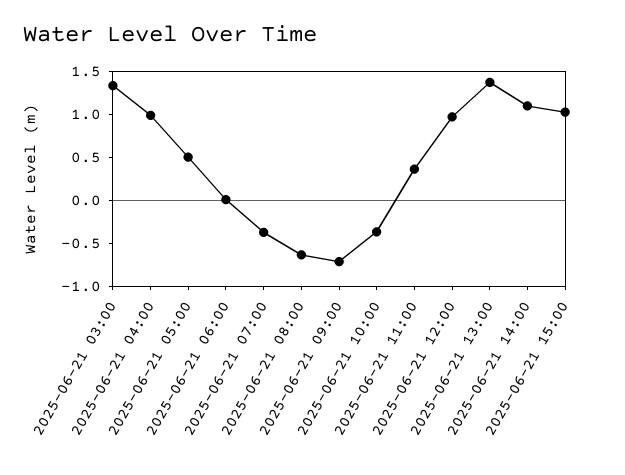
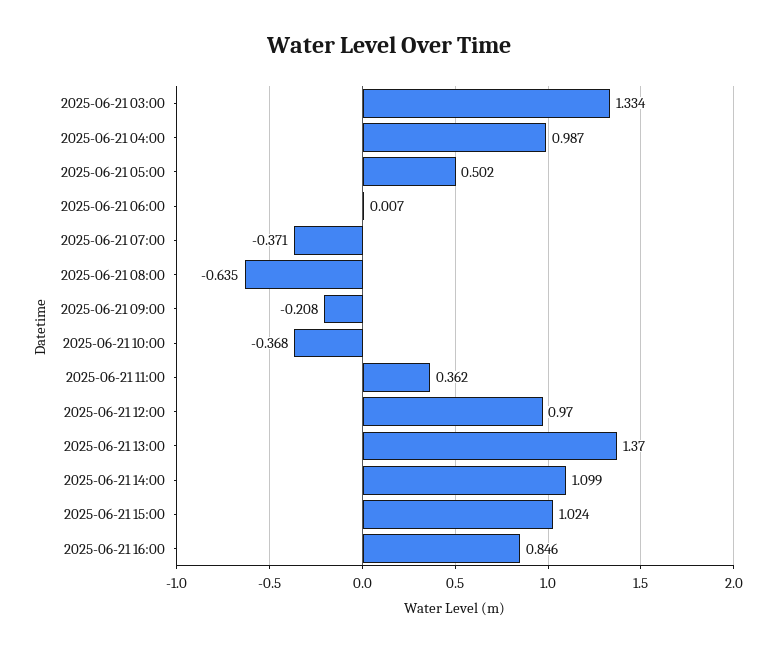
2025-06-21 09:00: -0.7 -> -0.208
2025-06-21 16:00: none -> 0.846

